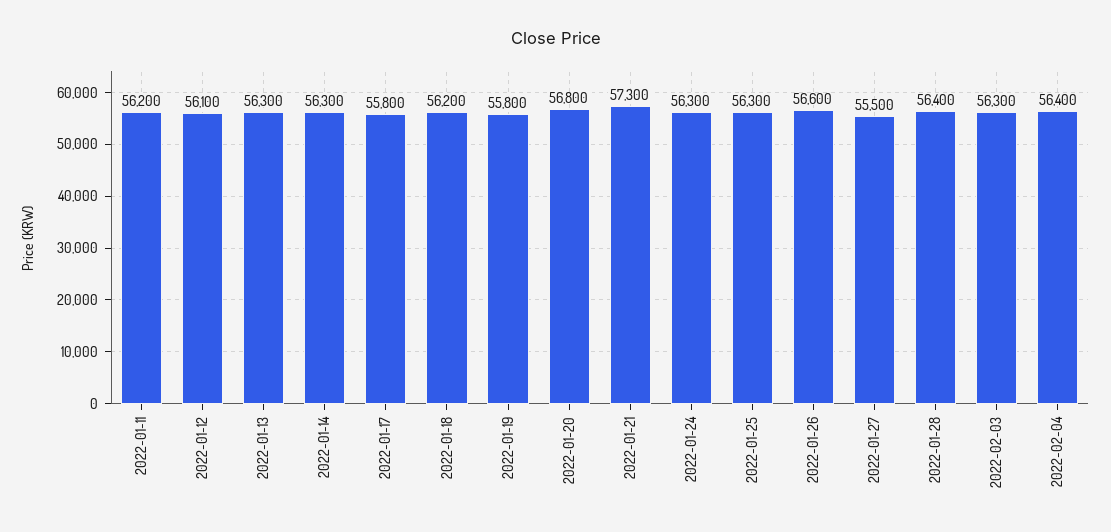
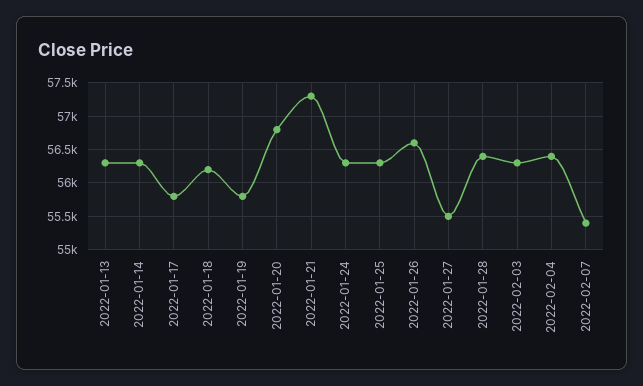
2022-01-11: 56200 -> none
2022-01-12: 56100 -> none
2022-02-07: none -> 55400

